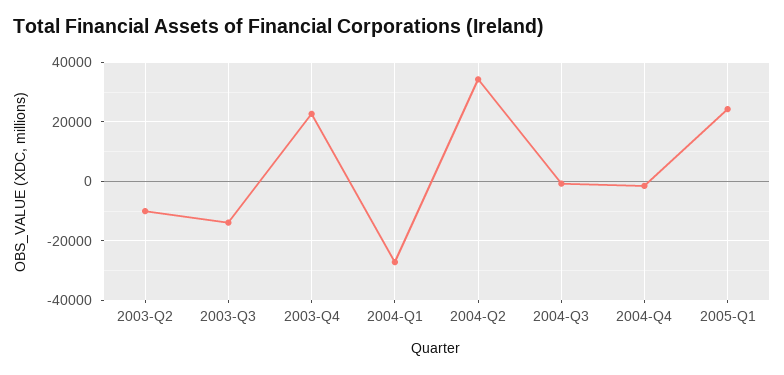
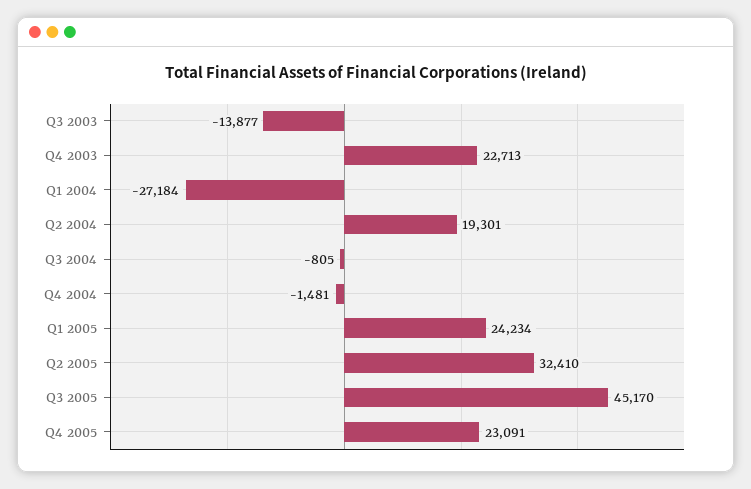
2003-Q2: -10000 -> none
2004-Q2: 35000 -> 19301
Q2 2005: none -> 32410
Q3 2005: none -> 45170
Q4 2005: none -> 23091

